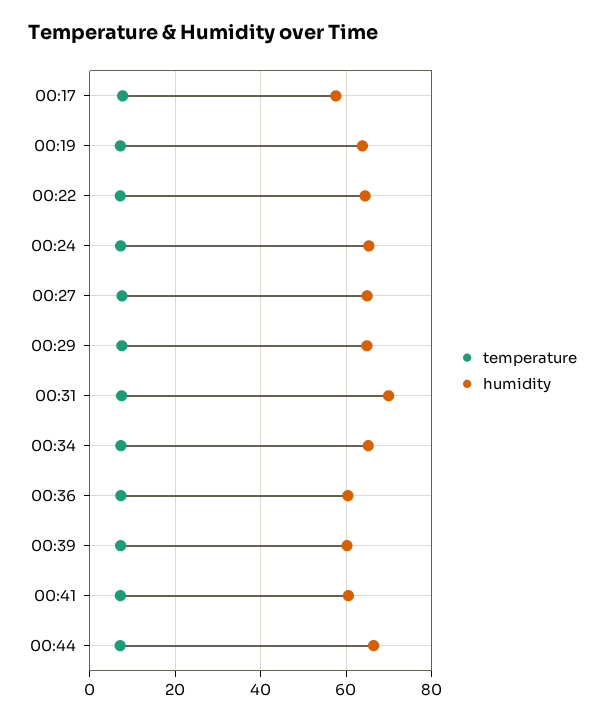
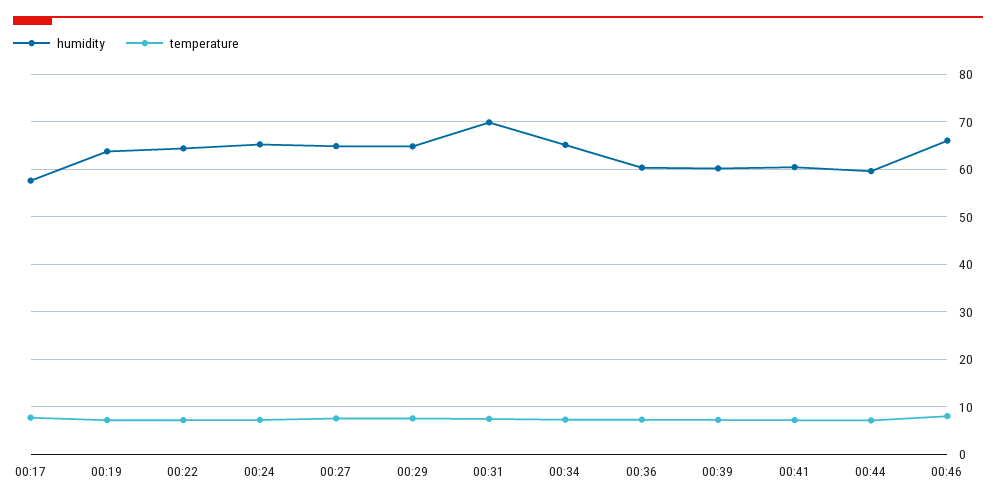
humidity, 00:44: 66 -> 60
humidity, 00:46: none -> 66
temperature, 00:46: none -> 8

